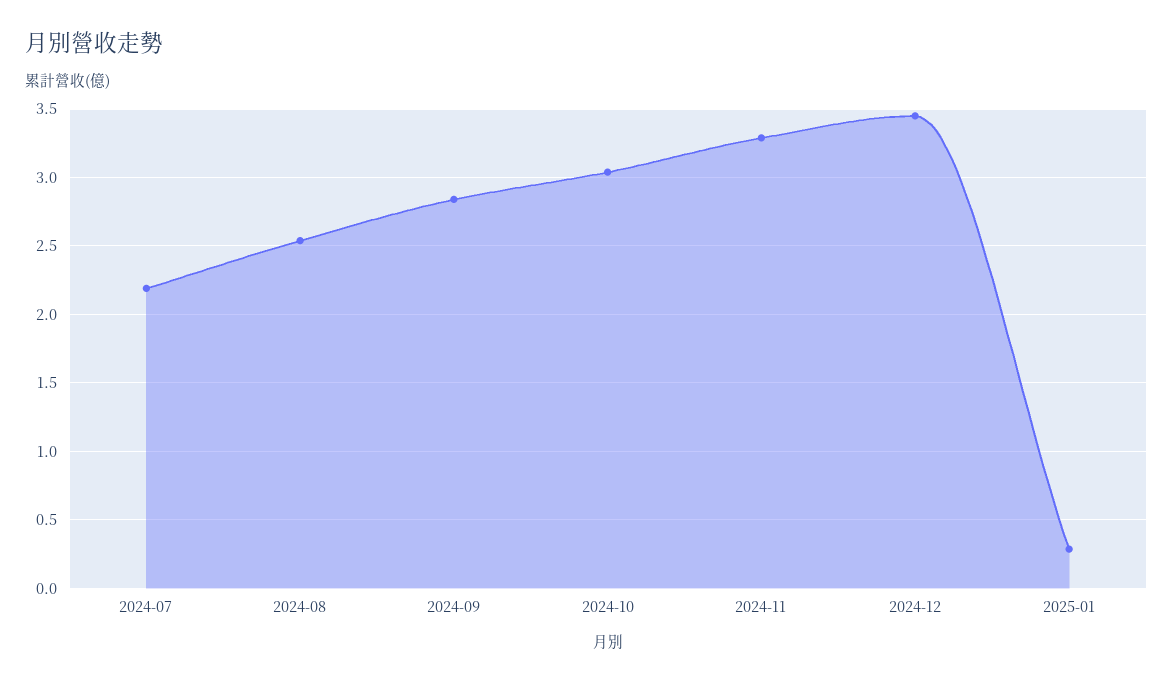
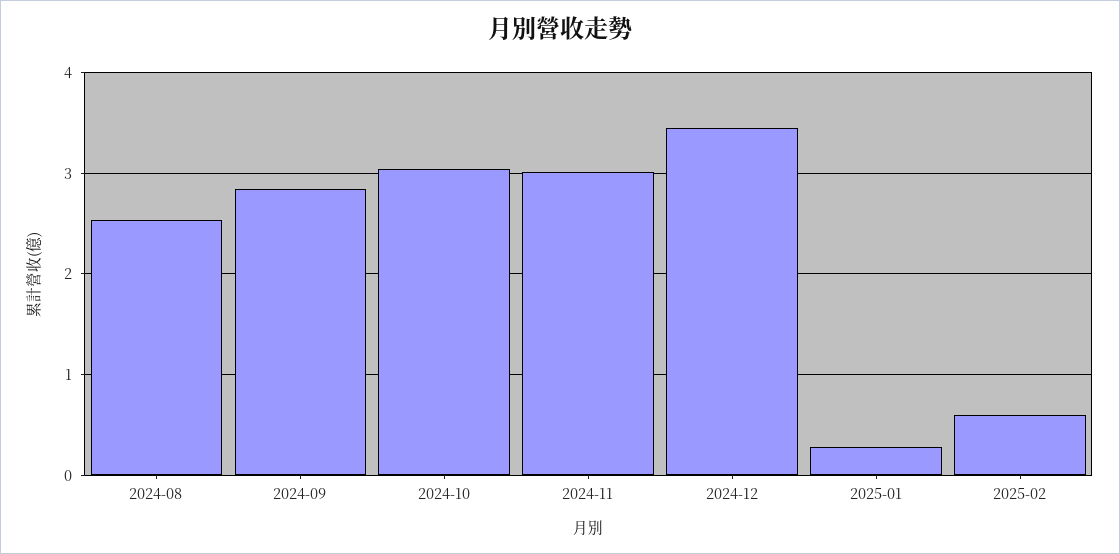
2024-07: 2.2 -> none
2024-11: 3.3 -> 3
2025-02: none -> 0.6

